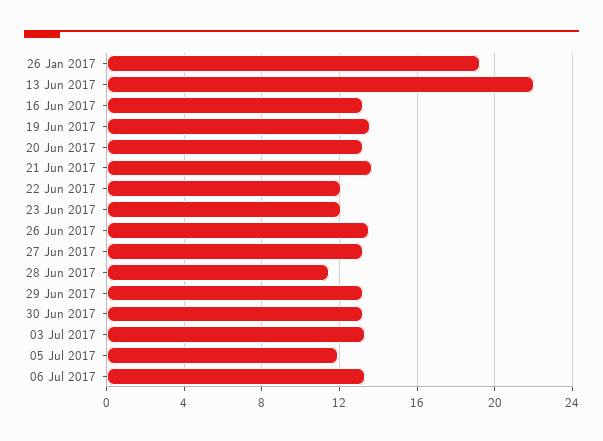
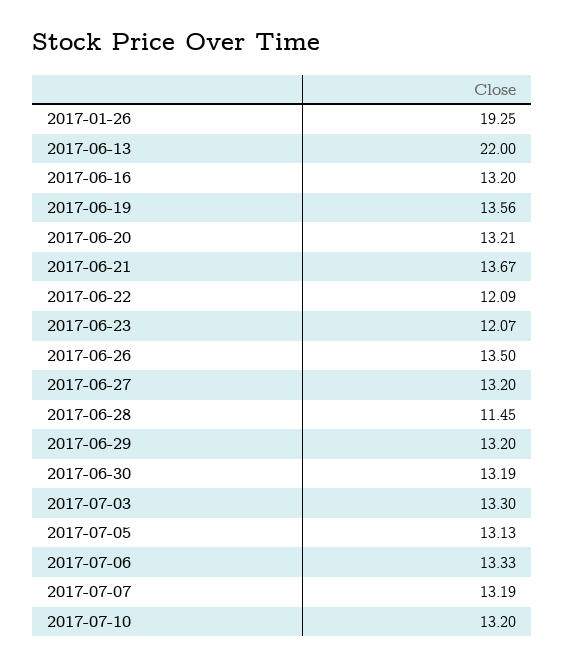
05 Jul 2017: 12 -> 13.13
2017-07-07: none -> 13.19
2017-07-10: none -> 13.2

